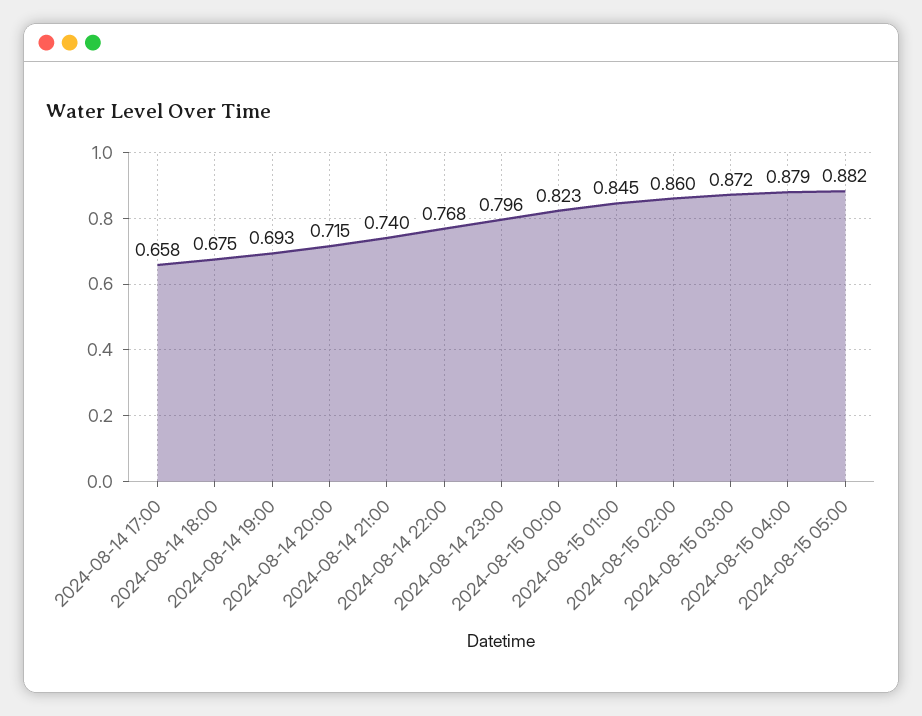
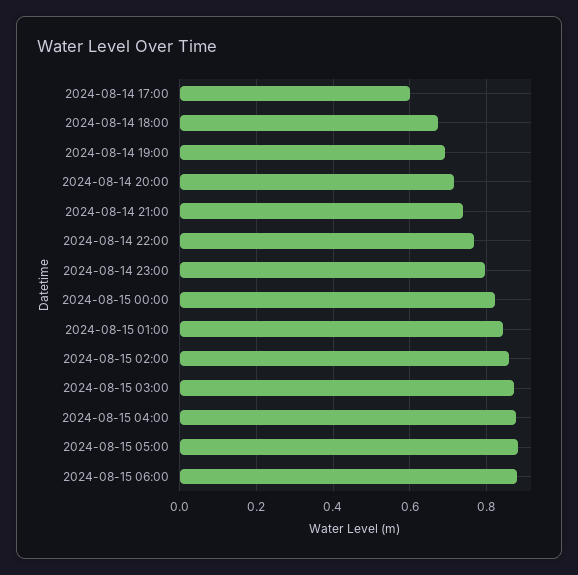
2024-08-14 17:00: 0.658 -> 0.6
2024-08-15 06:00: none -> 0.88

